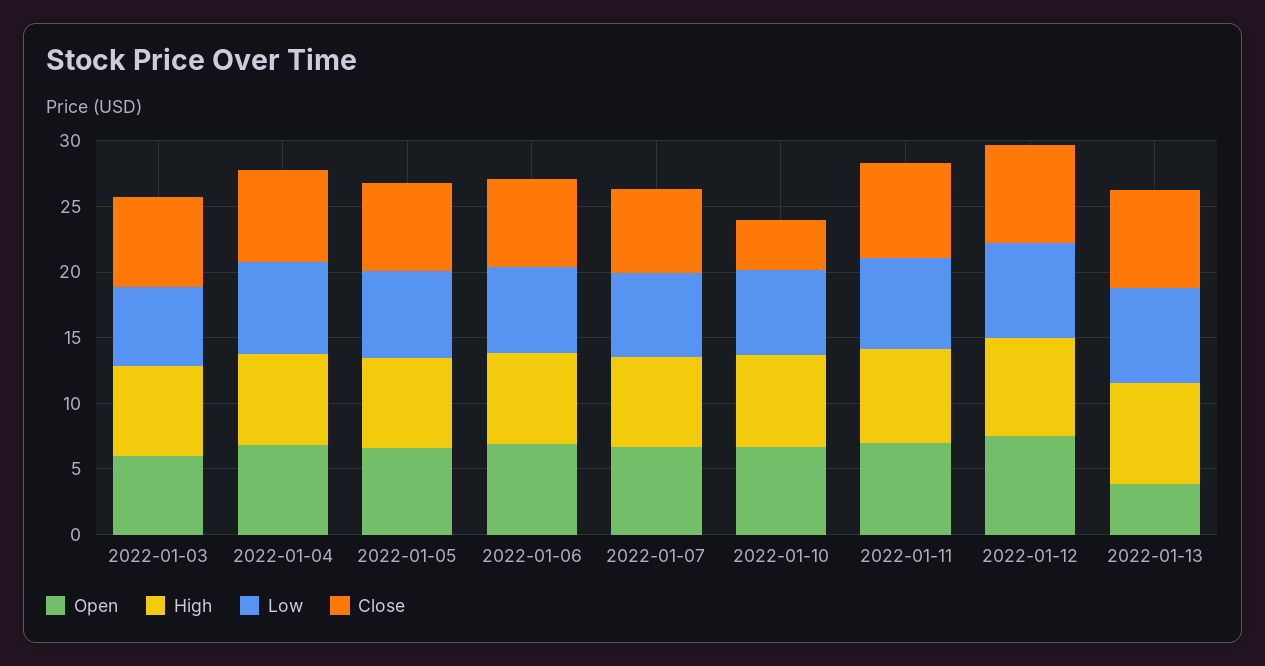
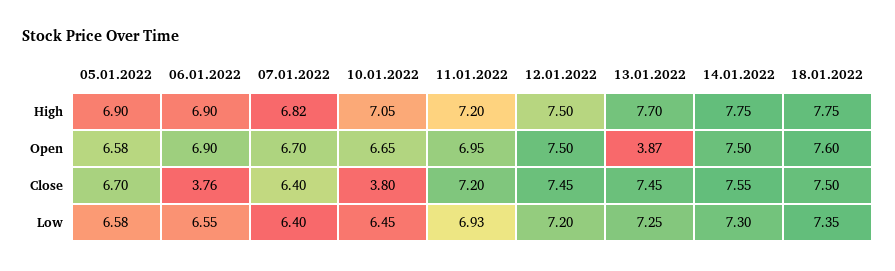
Open, 2022-01-03: 6 -> none
High, 2022-01-03: 7 -> none
Low, 2022-01-03: 6 -> none
Close, 2022-01-03: 7 -> none
Open, 2022-01-04: 7 -> none
High, 2022-01-04: 7 -> none
Low, 2022-01-04: 7 -> none
Close, 2022-01-04: 7 -> none
Close, 2022-01-06: 7 -> 3.76
High, 14.01.2022: none -> 7.75
High, 18.01.2022: none -> 7.75
Open, 14.01.2022: none -> 7.5
Open, 18.01.2022: none -> 7.6
Close, 14.01.2022: none -> 7.55
Close, 18.01.2022: none -> 7.5
Low, 14.01.2022: none -> 7.3
Low, 18.01.2022: none -> 7.35

